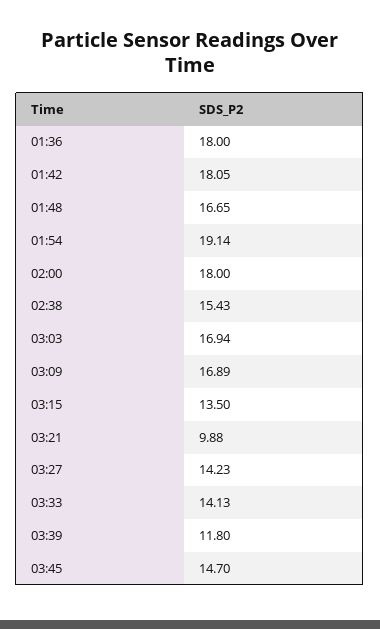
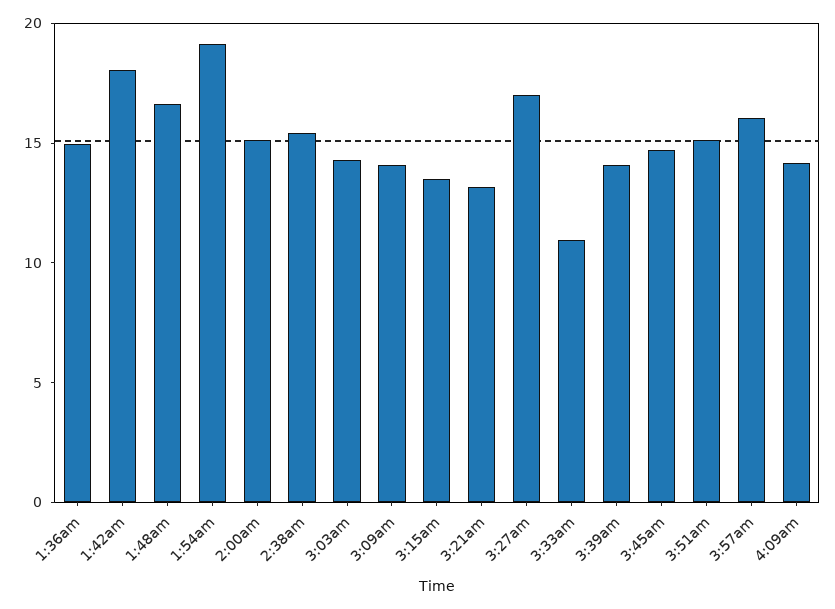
01:36: 18 -> 15
02:00: 18 -> 15
03:03: 16.94 -> 14
03:09: 16.89 -> 14
03:21: 9.88 -> 13
03:27: 14.23 -> 17
03:33: 14.13 -> 11
03:39: 11.8 -> 14
3:51am: none -> 15
3:57am: none -> 16
4:09am: none -> 14

